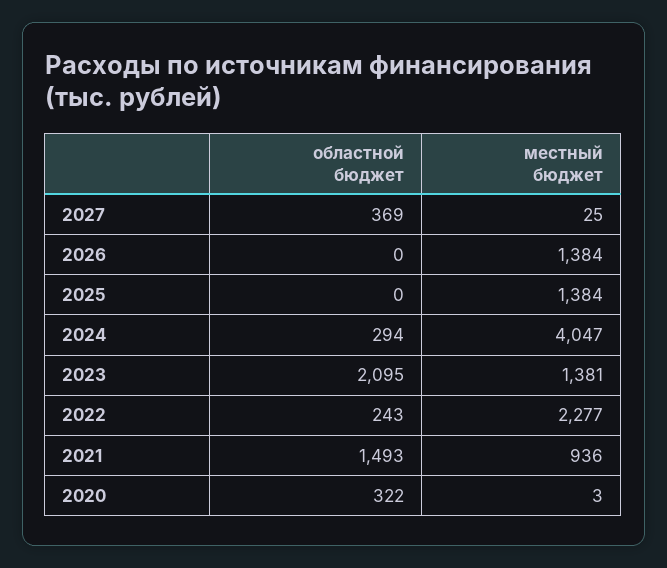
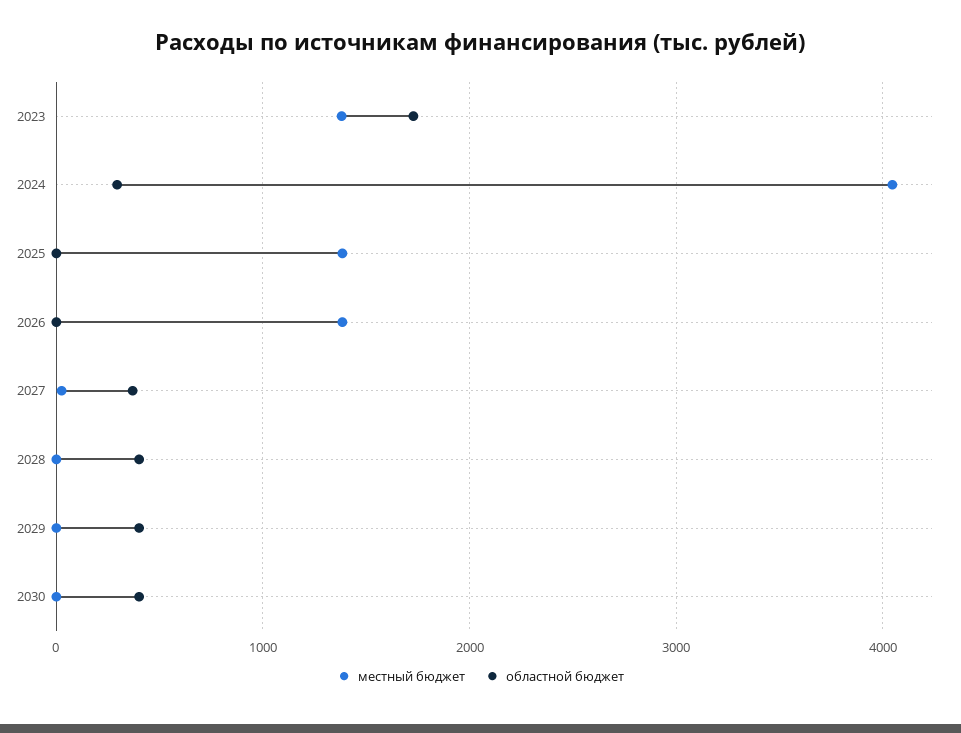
областной бюджет, 2023: 2095 -> 1700
областной бюджет, 2022: 243 -> none
местный бюджет, 2022: 2277 -> none
областной бюджет, 2021: 1493 -> none
местный бюджет, 2021: 936 -> none
областной бюджет, 2020: 322 -> none
местный бюджет, 2020: 3 -> none
местный бюджет, 2028: none -> 0
областной бюджет, 2028: none -> 400
местный бюджет, 2029: none -> 0
областной бюджет, 2029: none -> 400
местный бюджет, 2030: none -> 0
областной бюджет, 2030: none -> 400

